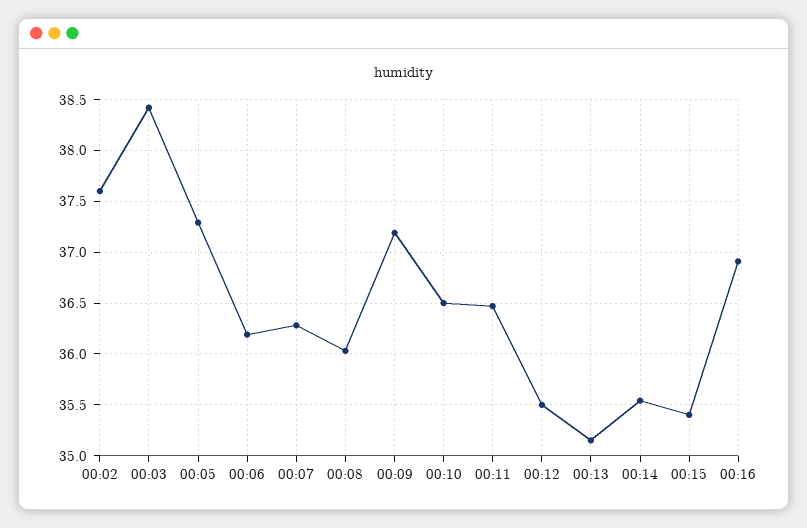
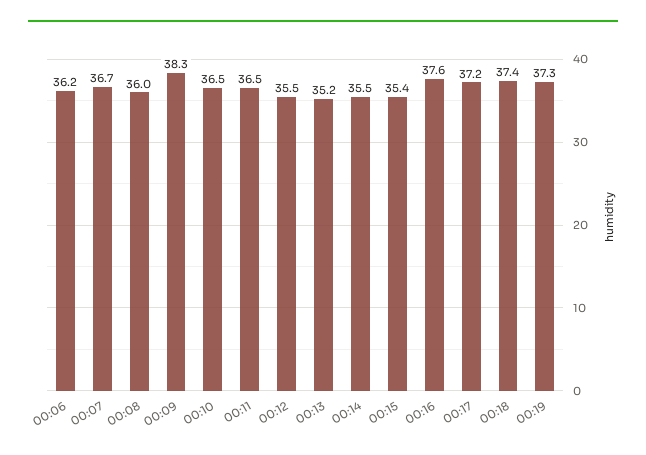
00:02: 37.6 -> none
00:03: 38.4 -> none
00:05: 37.3 -> none
00:07: 36.3 -> 36.7
00:09: 37.2 -> 38.3
00:16: 36.9 -> 37.6
00:17: none -> 37.2
00:18: none -> 37.4
00:19: none -> 37.3

